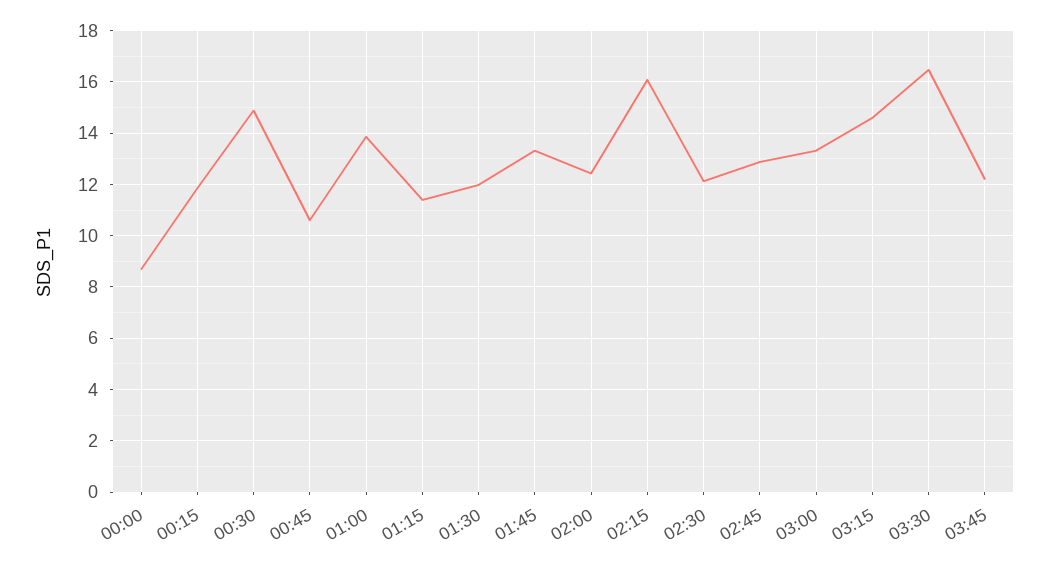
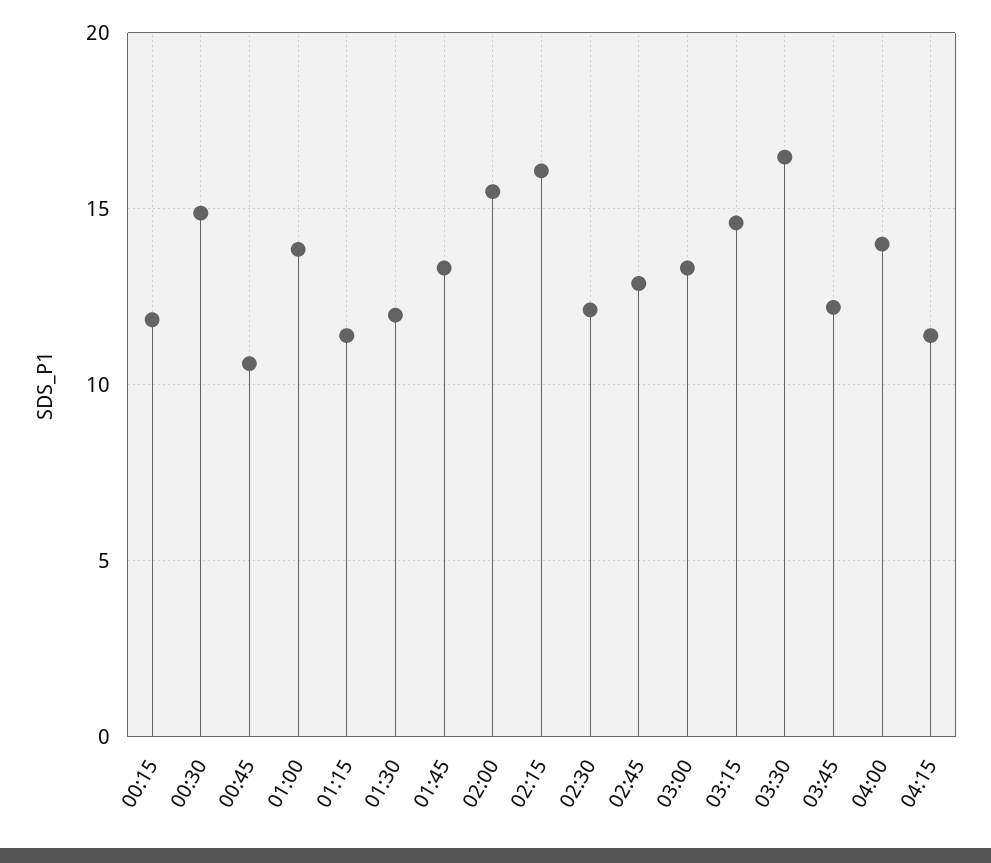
00:00: 8.75 -> none
02:00: 12.5 -> 15.5
04:00: none -> 14
04:15: none -> 11.5

